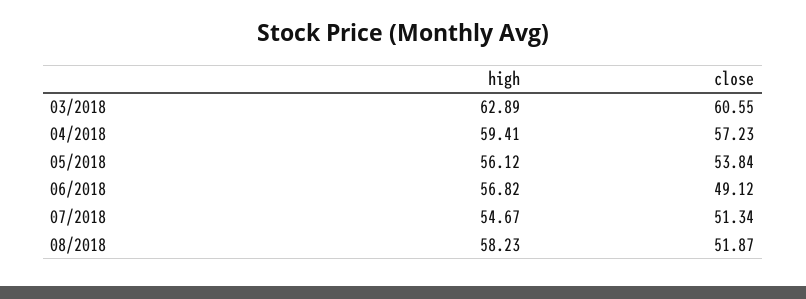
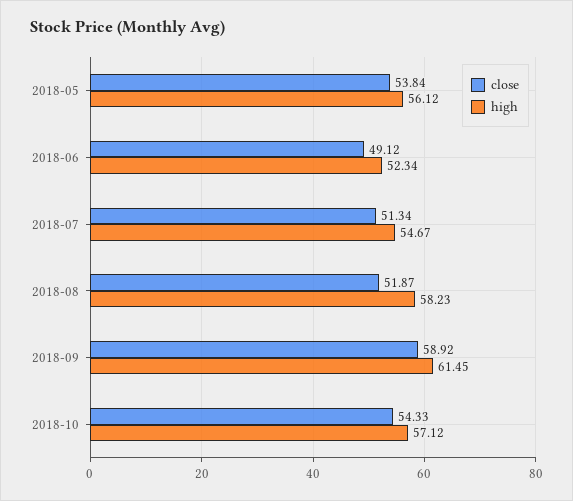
high, 03/2018: 62.89 -> none
close, 03/2018: 60.55 -> none
high, 04/2018: 59.41 -> none
close, 04/2018: 57.23 -> none
high, 06/2018: 56.82 -> 52.34
close, 2018-09: none -> 58.92
high, 2018-09: none -> 61.45
close, 2018-10: none -> 54.33
high, 2018-10: none -> 57.12

